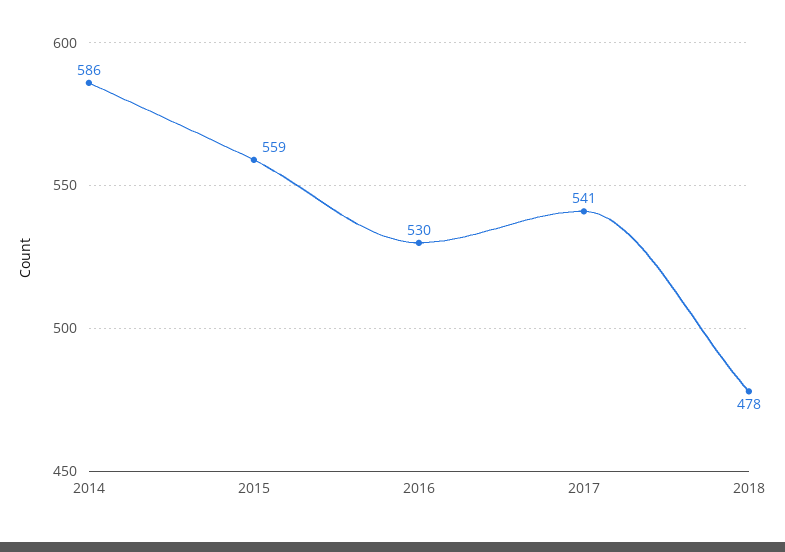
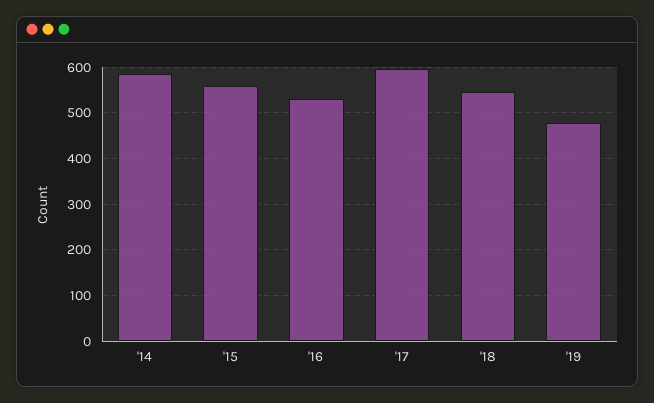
2017: 541 -> 600
2018: 478 -> 540
'19: none -> 480

